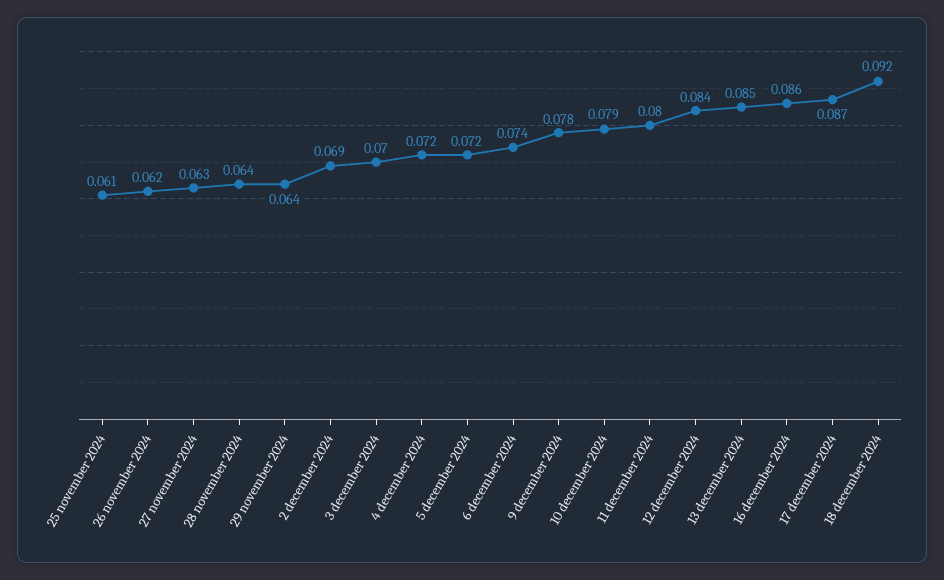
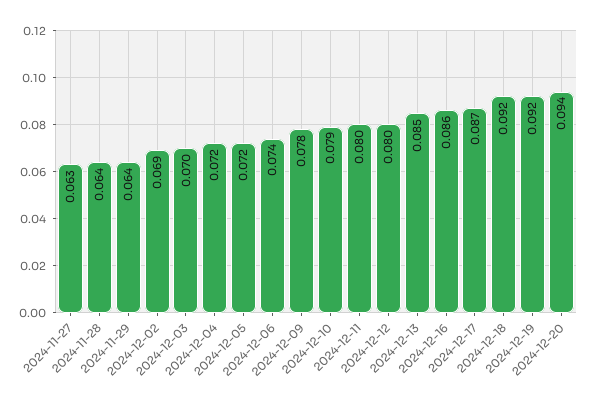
25 november 2024: 0.061 -> none
26 november 2024: 0.062 -> none
12 december 2024: 0.084 -> 0.08
2024-12-19: none -> 0.092
2024-12-20: none -> 0.094

